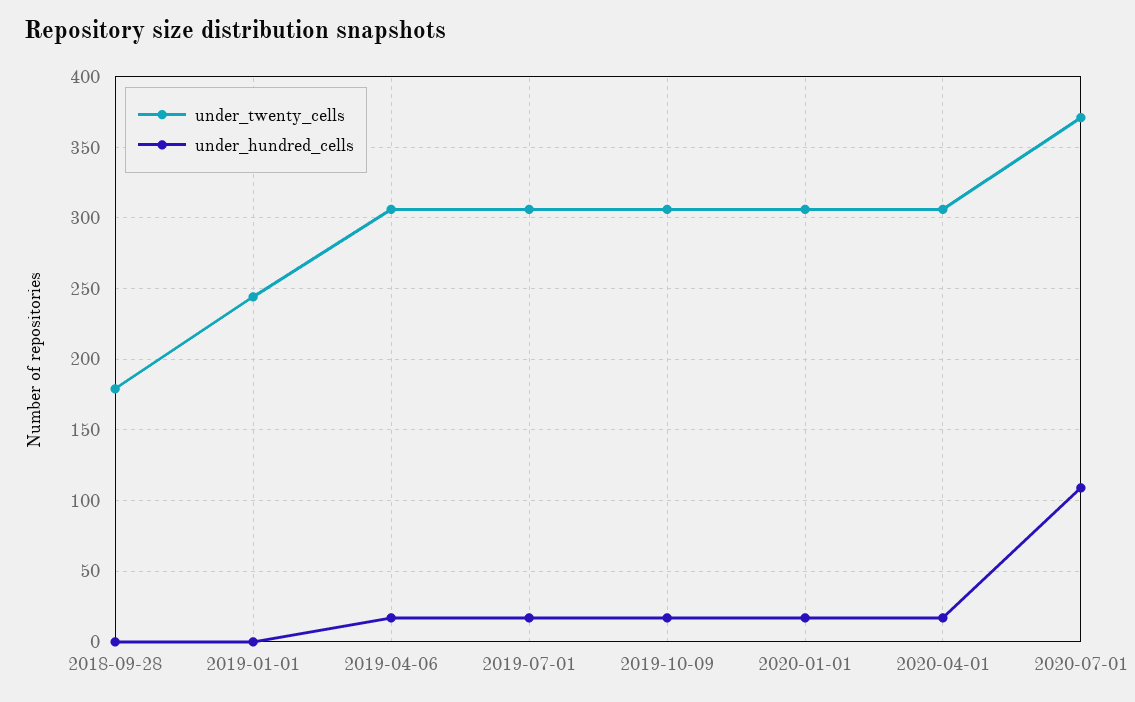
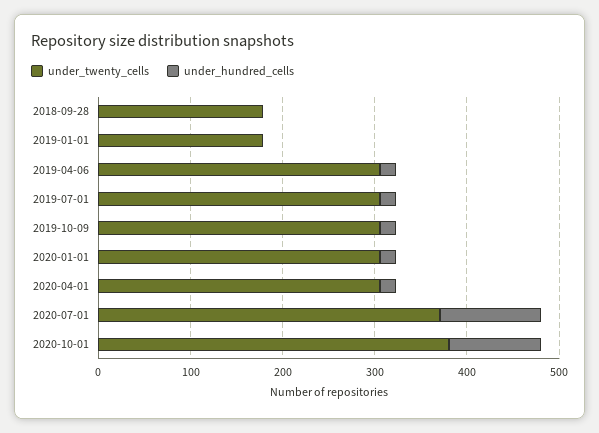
under_twenty_cells, 2019-01-01: 245 -> 180
under_twenty_cells, 2020-10-01: none -> 380
under_hundred_cells, 2020-10-01: none -> 100

